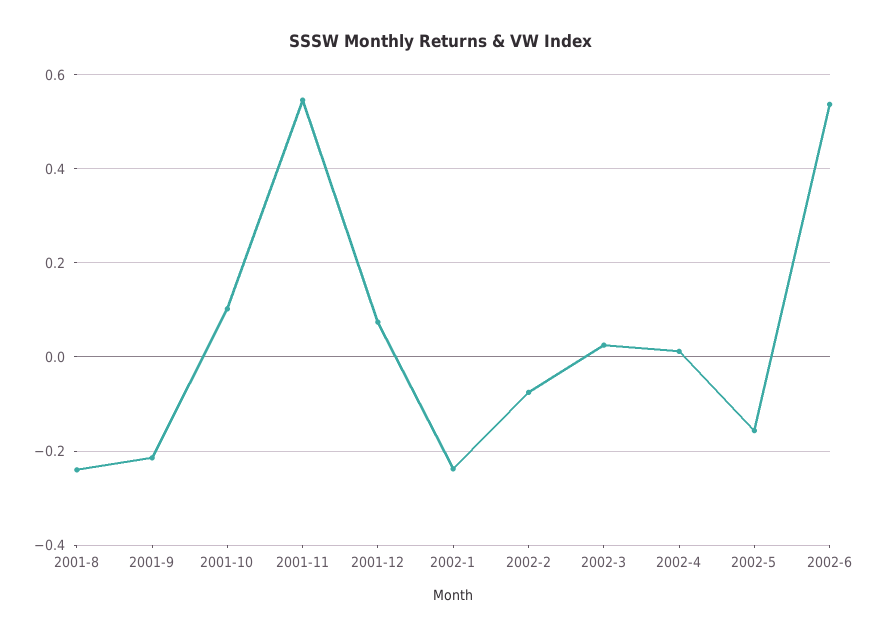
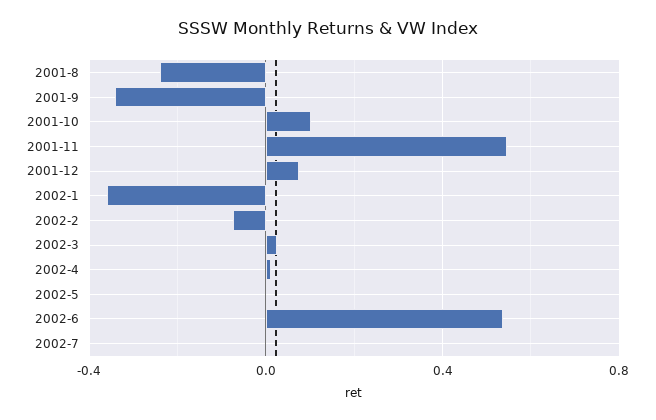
2001-9: -0.22 -> -0.35
2002-1: -0.24 -> -0.35
2002-5: -0.16 -> 0
2002-7: none -> 0

